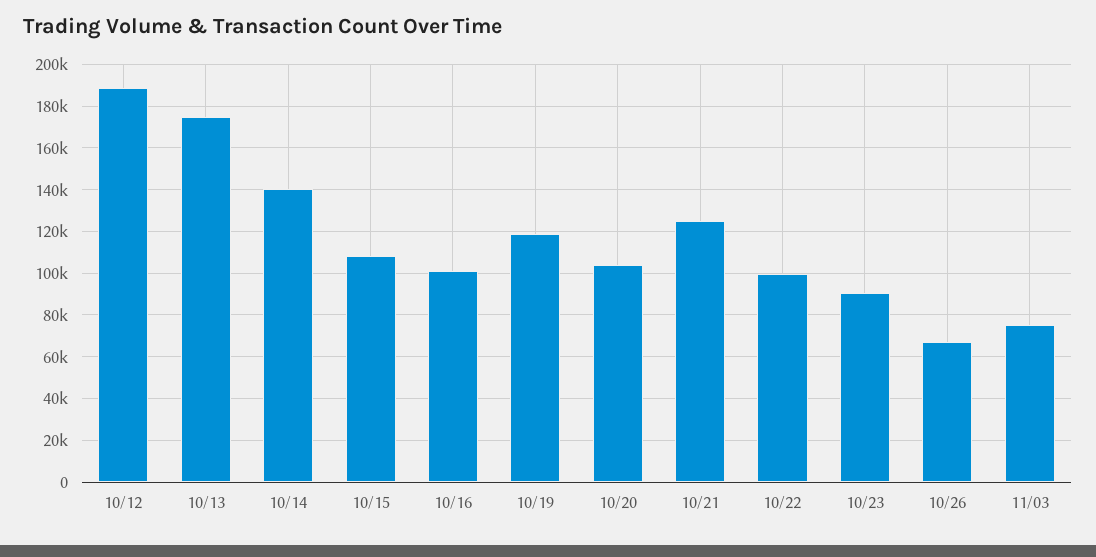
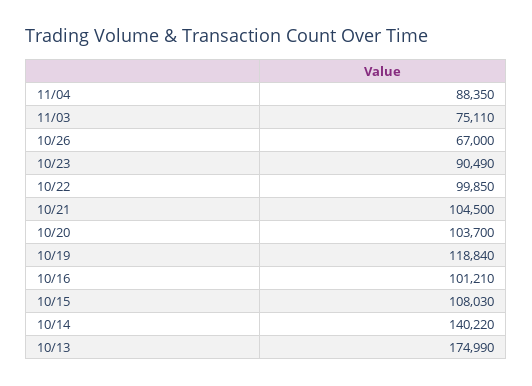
10/12: 190000 -> none
10/21: 125000 -> 104500
11/04: none -> 88350

